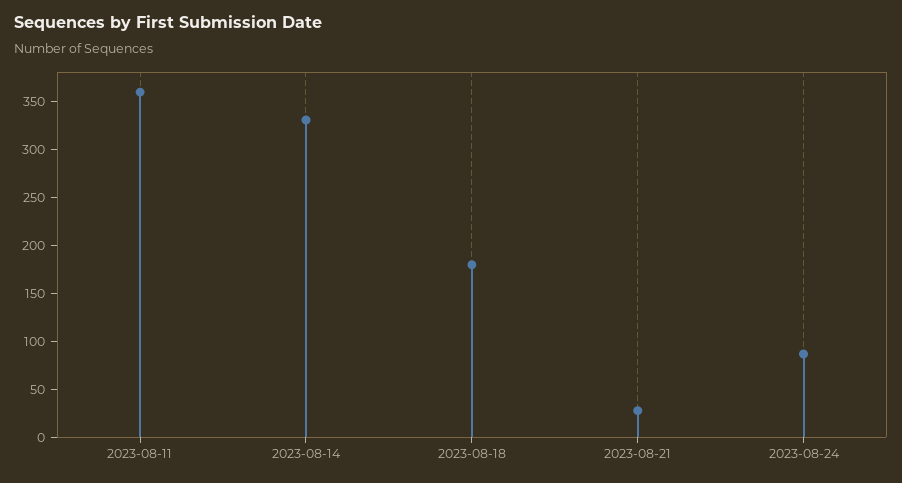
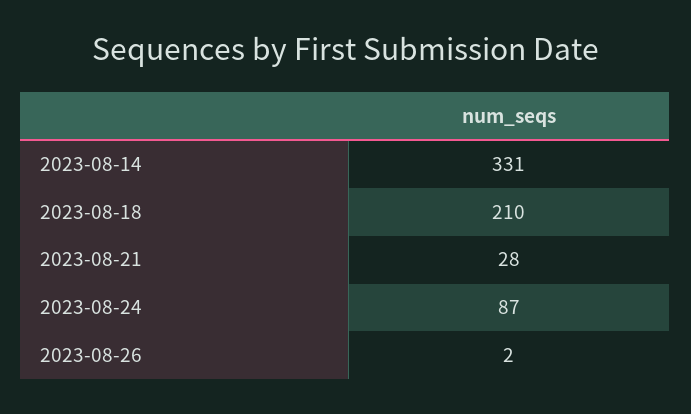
2023-08-11: 360 -> none
2023-08-18: 180 -> 210
2023-08-26: none -> 2

